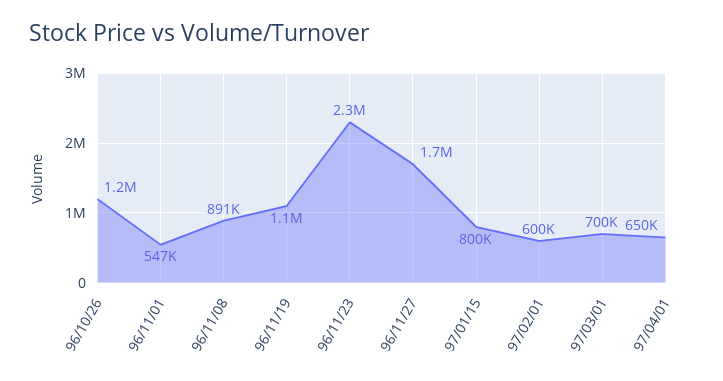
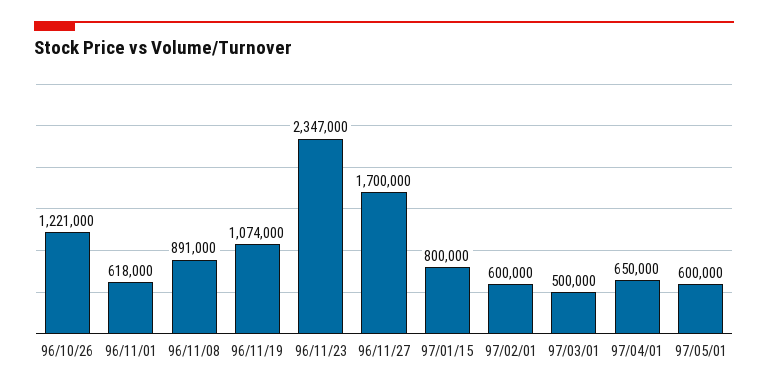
96/11/01: 547000 -> 618000
97/03/01: 700000 -> 500000
97/05/01: none -> 600000

